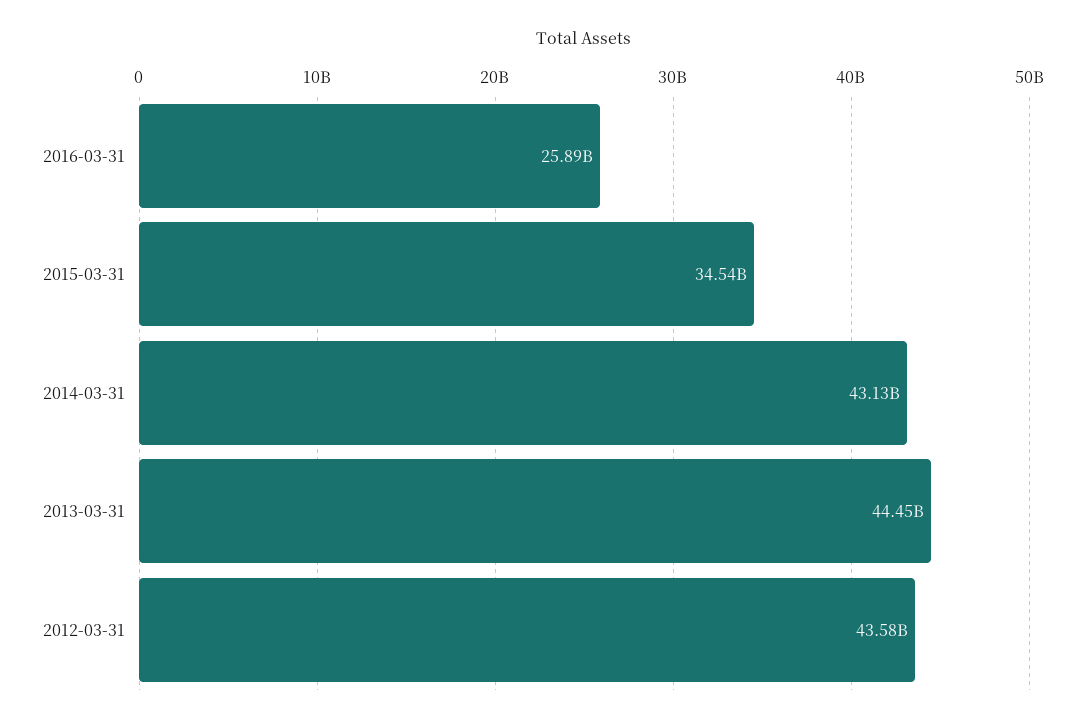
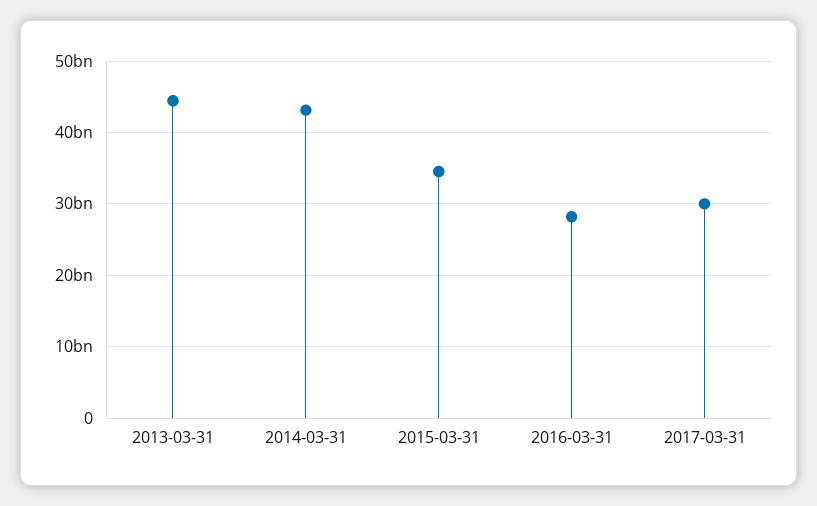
2016-03-31: 25890000000 -> 28000000000
2012-03-31: 43580000000 -> none
2017-03-31: none -> 30000000000

